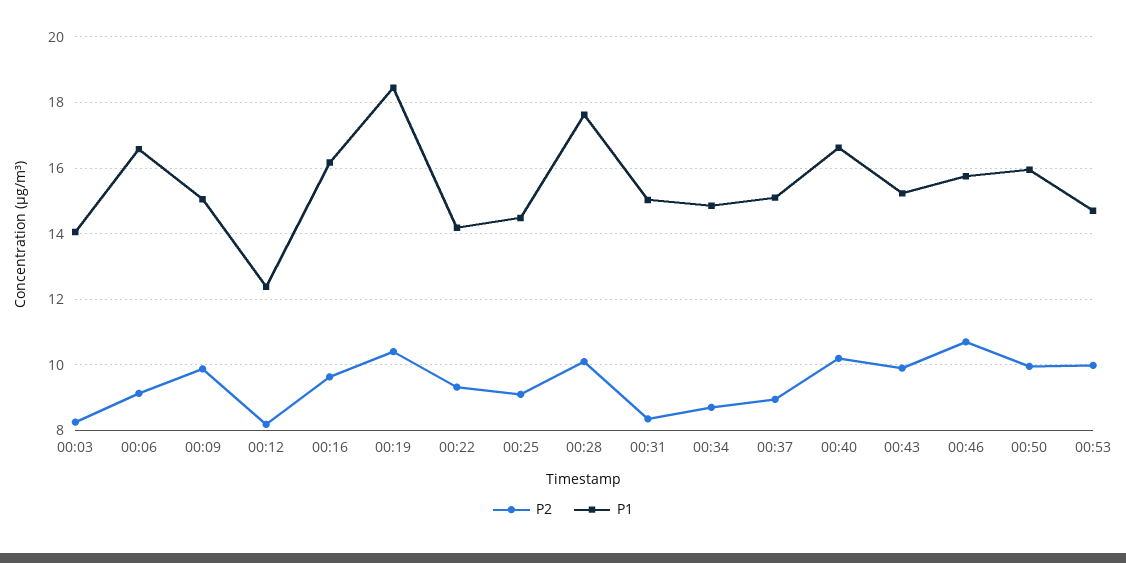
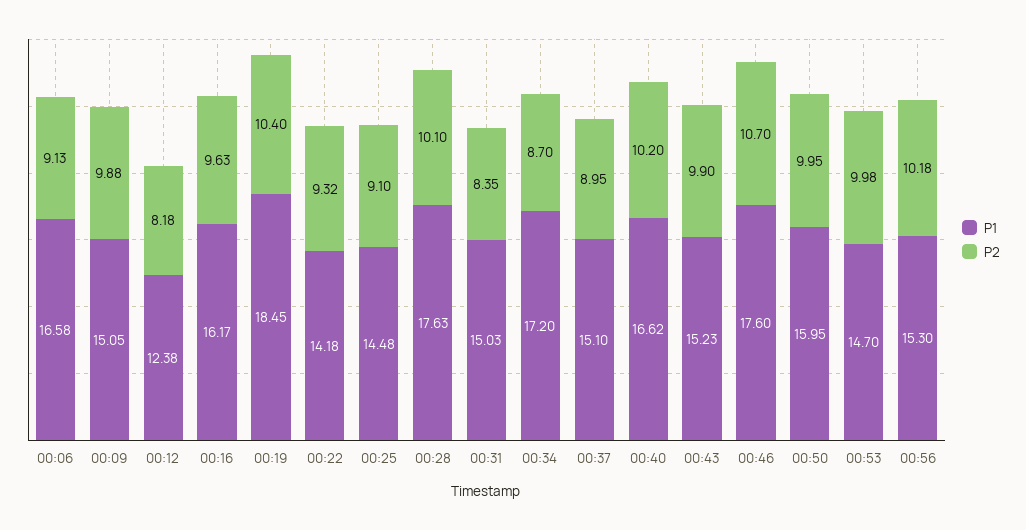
P2, 00:03: 8.2 -> none
P1, 00:03: 14 -> none
P1, 00:34: 14.8 -> 17.2
P1, 00:46: 15.8 -> 17.6
P1, 00:56: none -> 15.3
P2, 00:56: none -> 10.18

